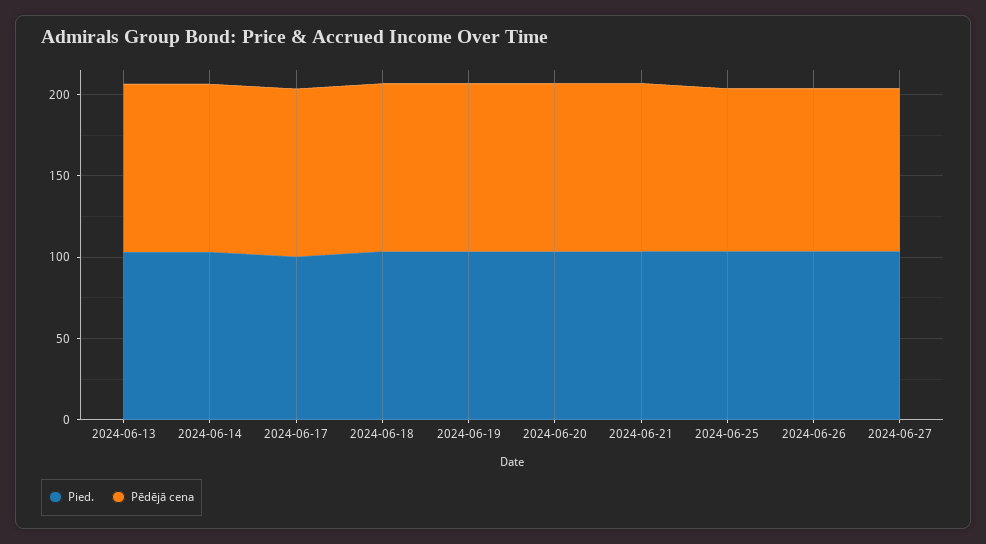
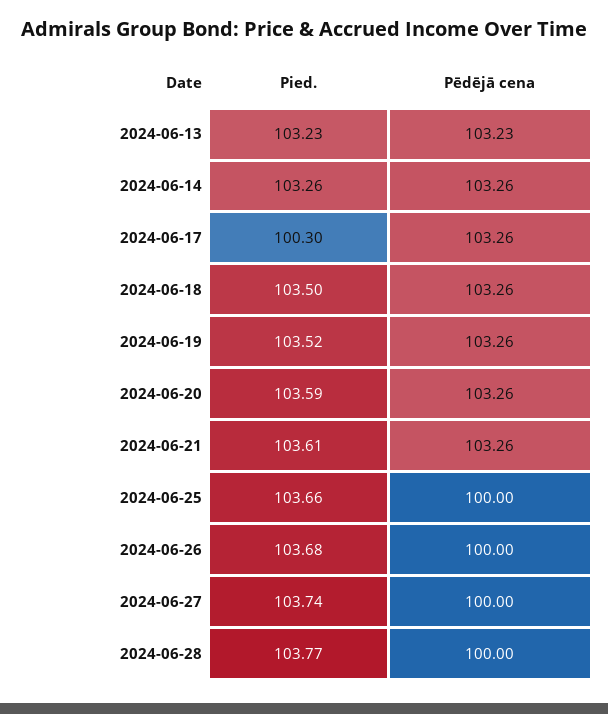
Pied., 2024-06-28: none -> 103.77
Pēdējā cena, 2024-06-28: none -> 100

